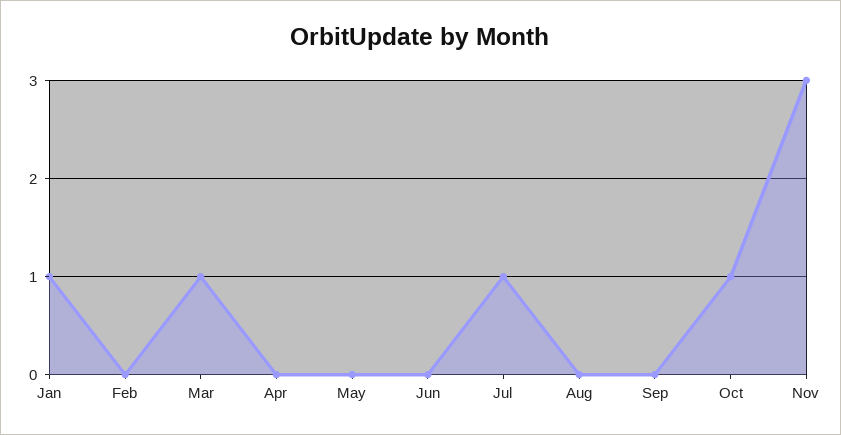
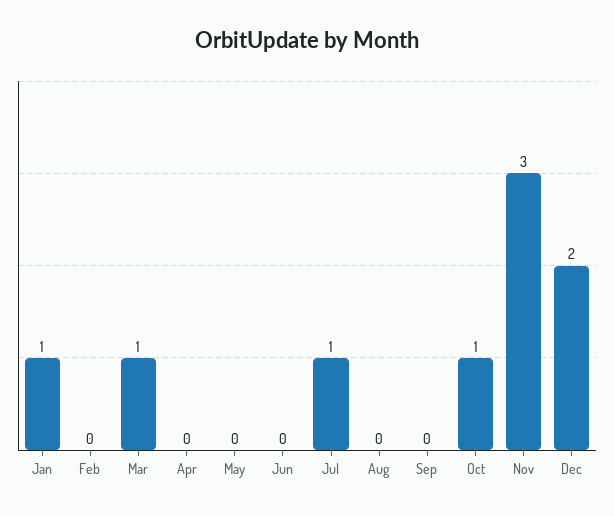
Dec: none -> 2

